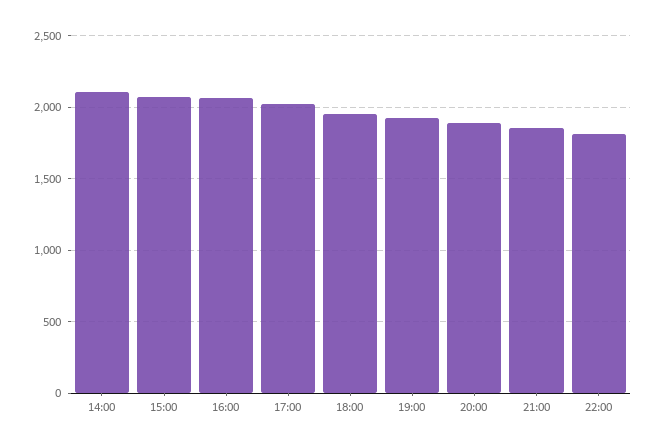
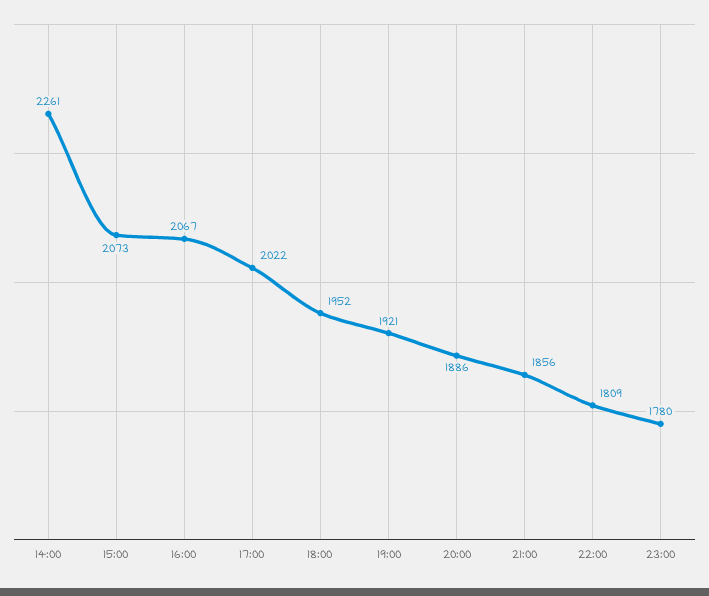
14:00: 2100 -> 2261
23:00: none -> 1780

